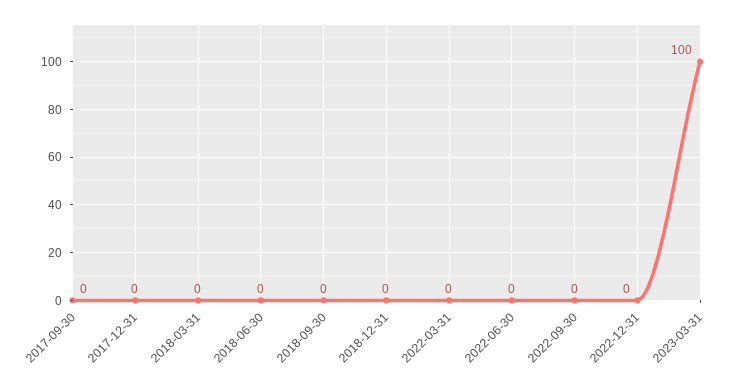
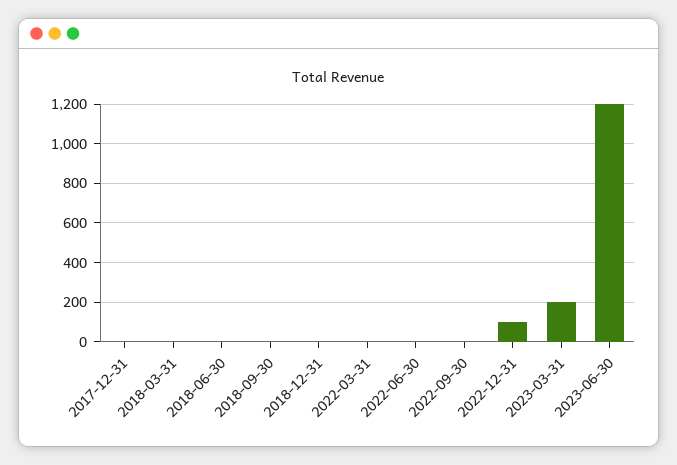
2017-09-30: 0 -> none
2022-12-31: 0 -> 100
2023-03-31: 100 -> 200
2023-06-30: none -> 1200

